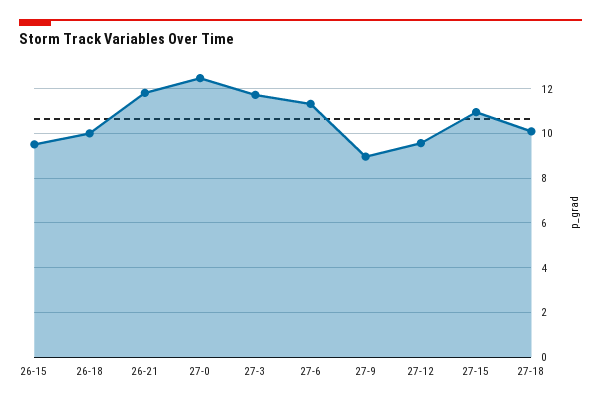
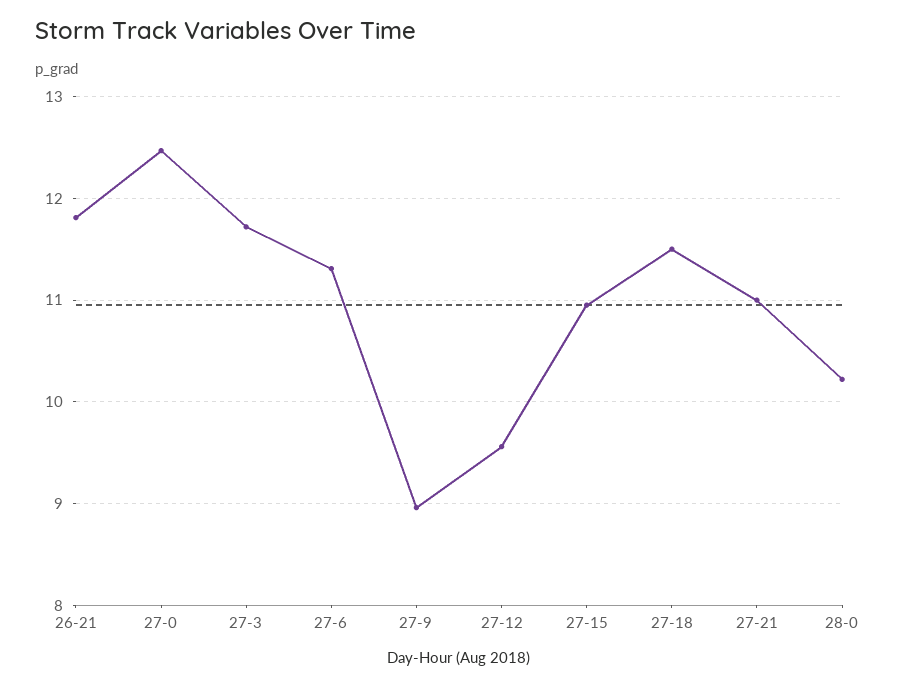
26-15: 9.5 -> none
26-18: 10 -> none
27-18: 10 -> 11.5
27-21: none -> 11
28-0: none -> 10.2

